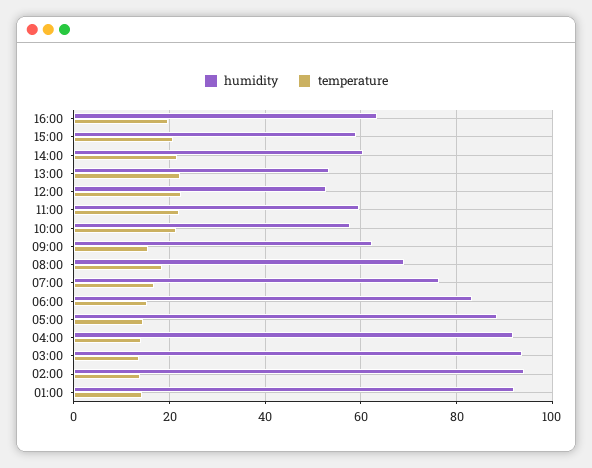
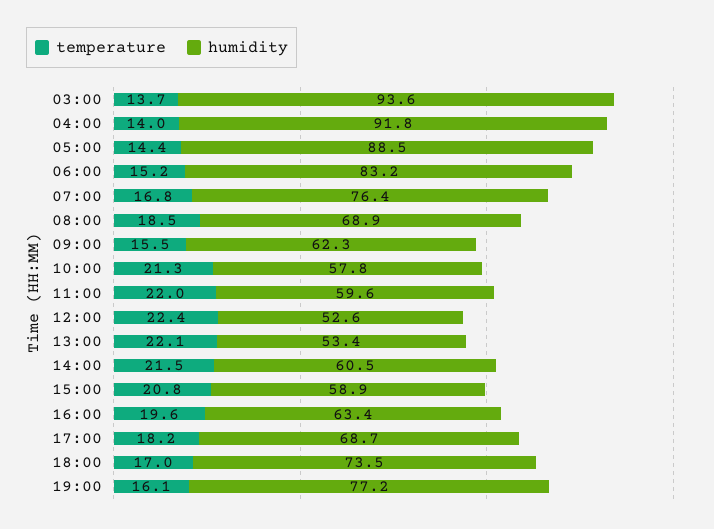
humidity, 02:00: 94 -> none
temperature, 02:00: 14 -> none
humidity, 01:00: 92 -> none
temperature, 01:00: 14 -> none
temperature, 17:00: none -> 18.2
humidity, 17:00: none -> 68.7
temperature, 18:00: none -> 17
humidity, 18:00: none -> 73.5
temperature, 19:00: none -> 16.1
humidity, 19:00: none -> 77.2

